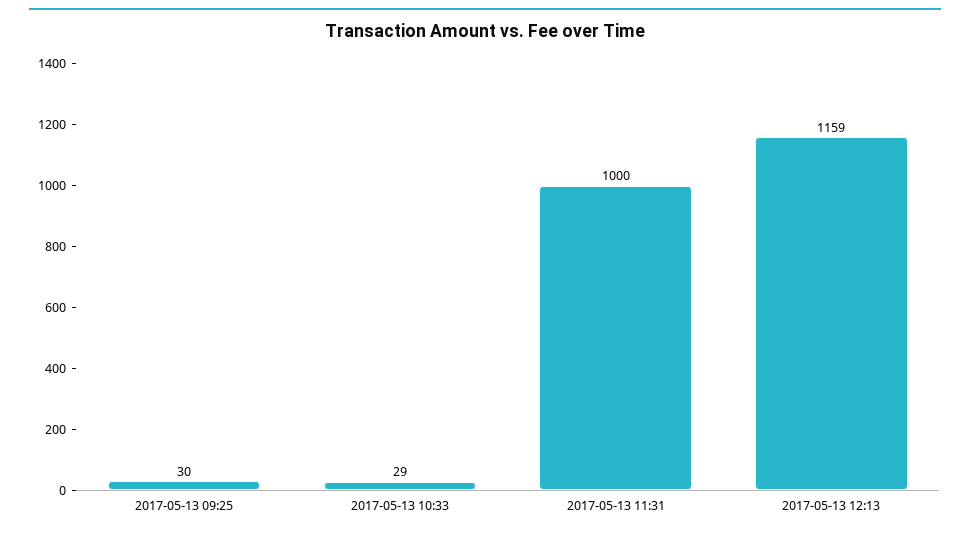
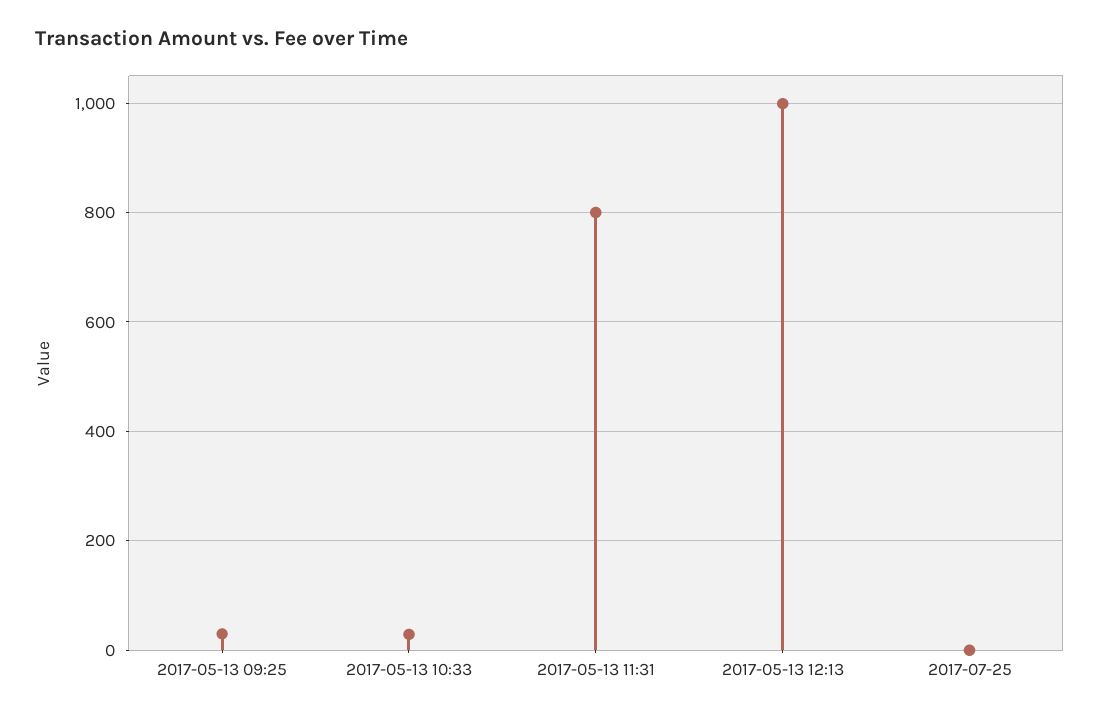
2017-05-13 11:31: 1000 -> 800
2017-05-13 12:13: 1159 -> 1000
2017-07-25: none -> 0

